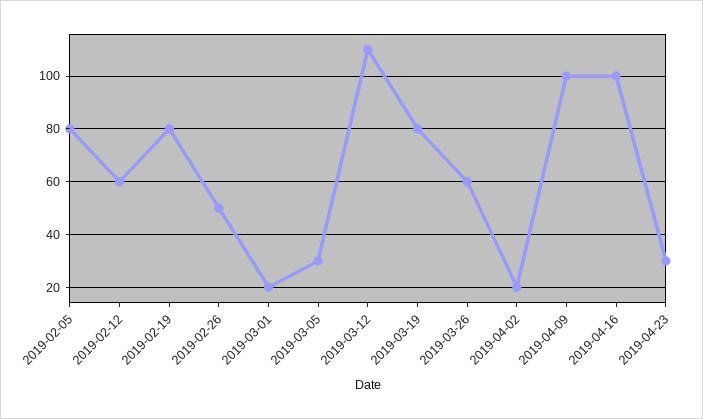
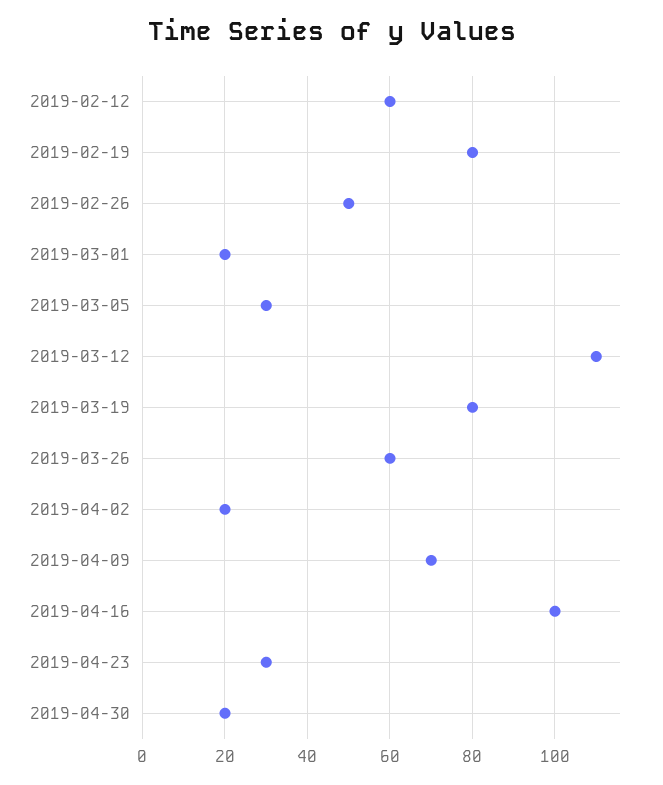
2019-02-05: 80 -> none
2019-04-09: 100 -> 70
2019-04-30: none -> 20

